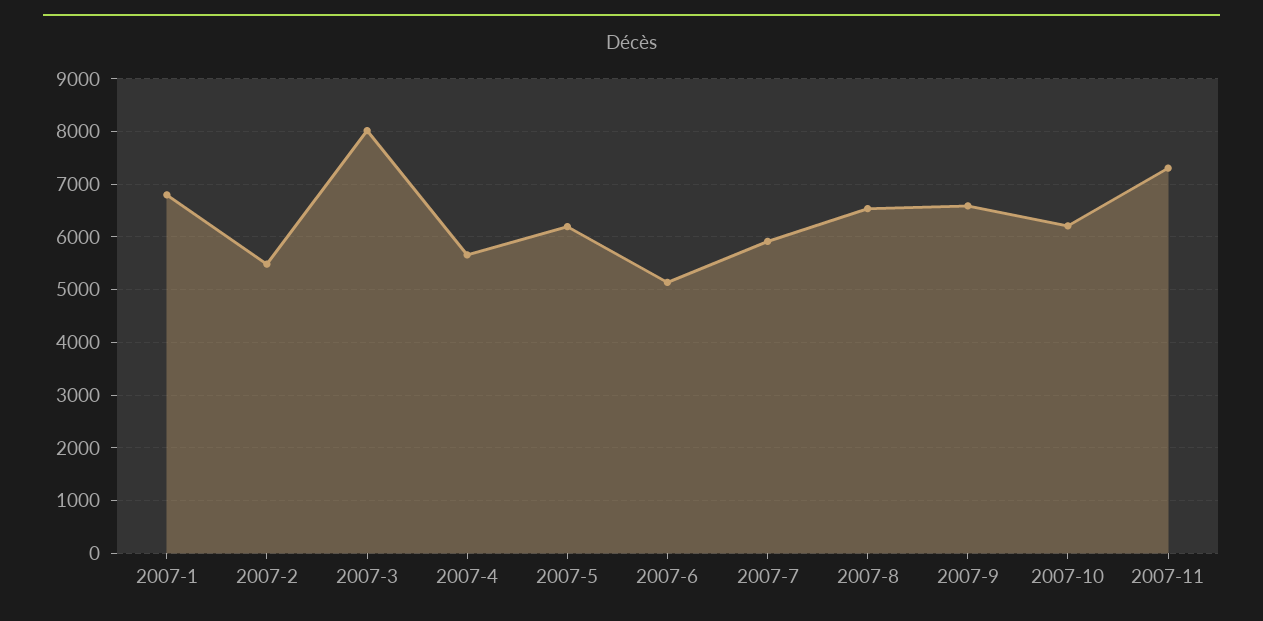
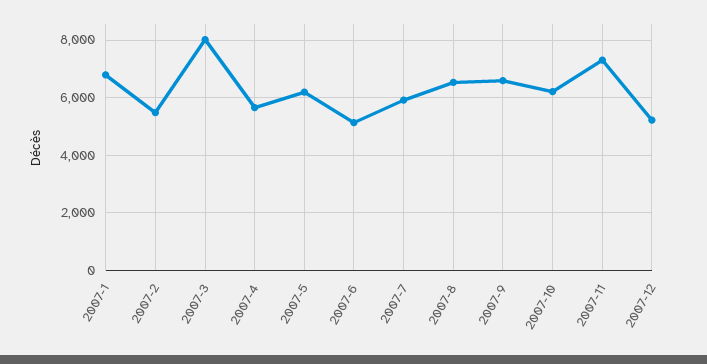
2007-12: none -> 5250

